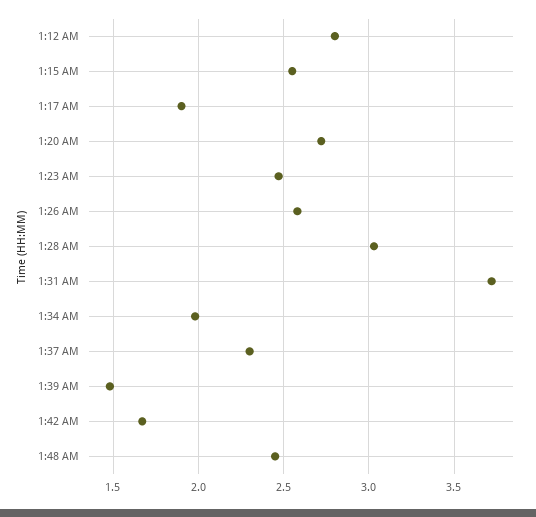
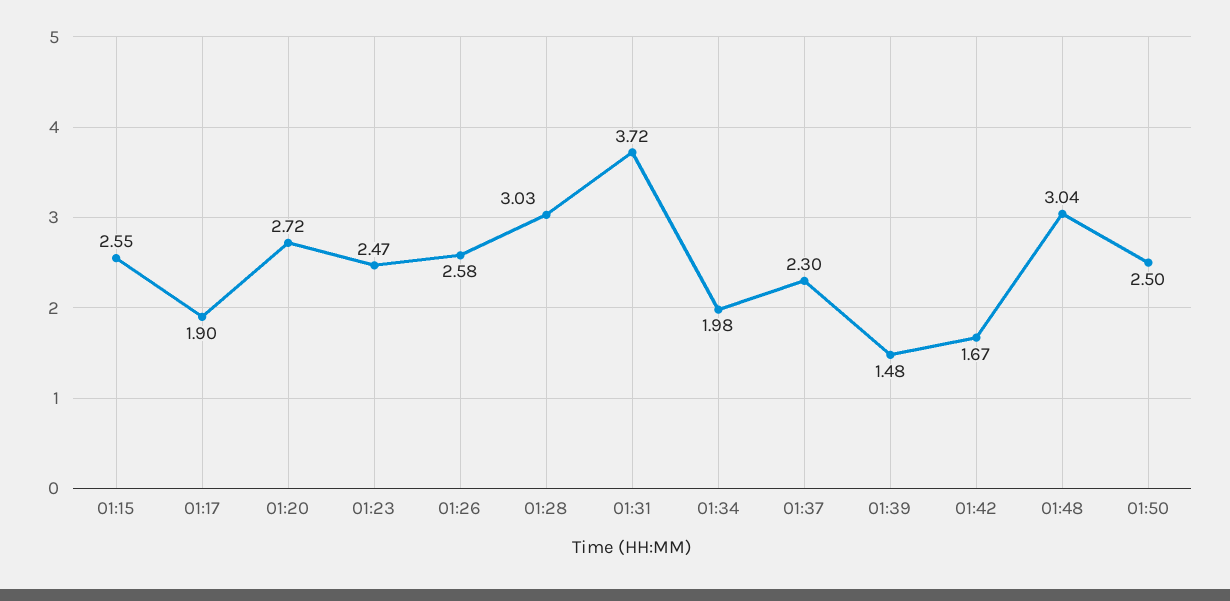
1:12 AM: 2.8 -> none
1:48 AM: 2.45 -> 3.04
01:50: none -> 2.5

